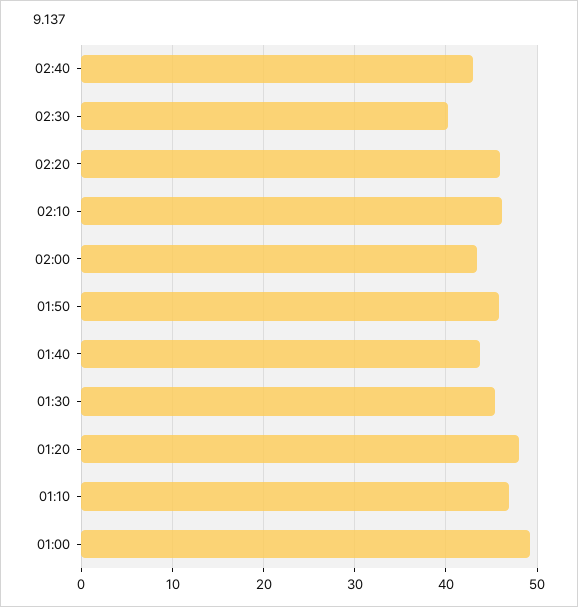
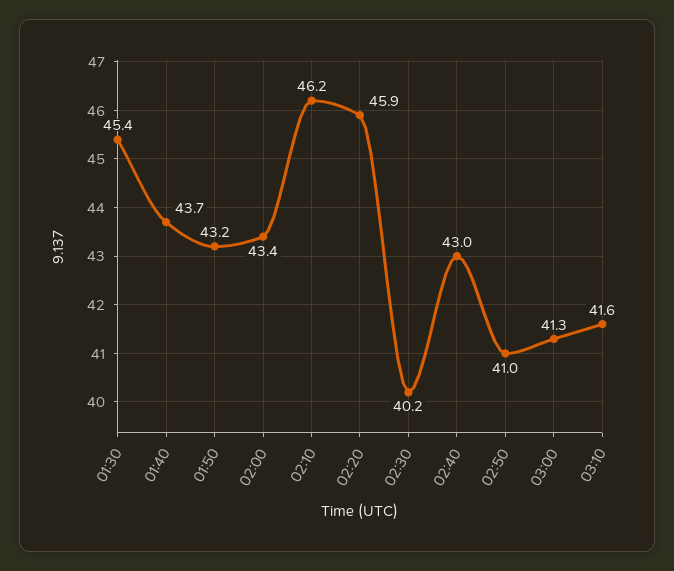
01:50: 46 -> 43.2
01:20: 48 -> none
01:10: 47 -> none
01:00: 49 -> none
02:50: none -> 41
03:00: none -> 41.3
03:10: none -> 41.6

